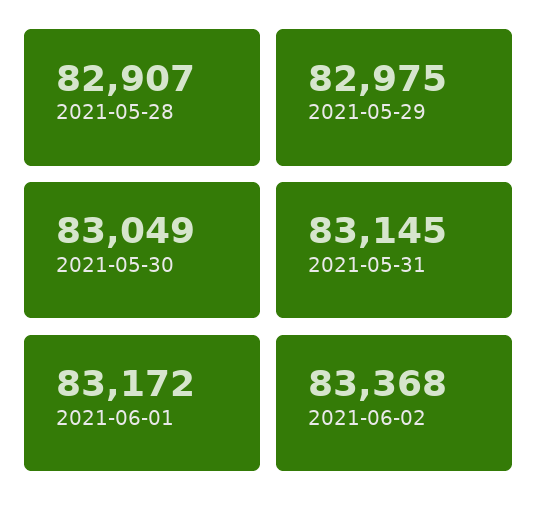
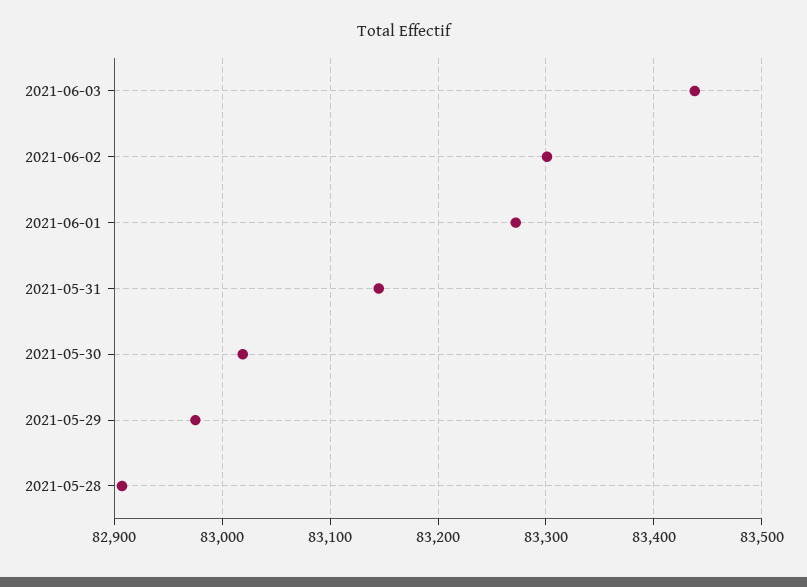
2021-05-30: 83049 -> 83020
2021-06-01: 83172 -> 83270
2021-06-02: 83368 -> 83300
2021-06-03: none -> 83440

